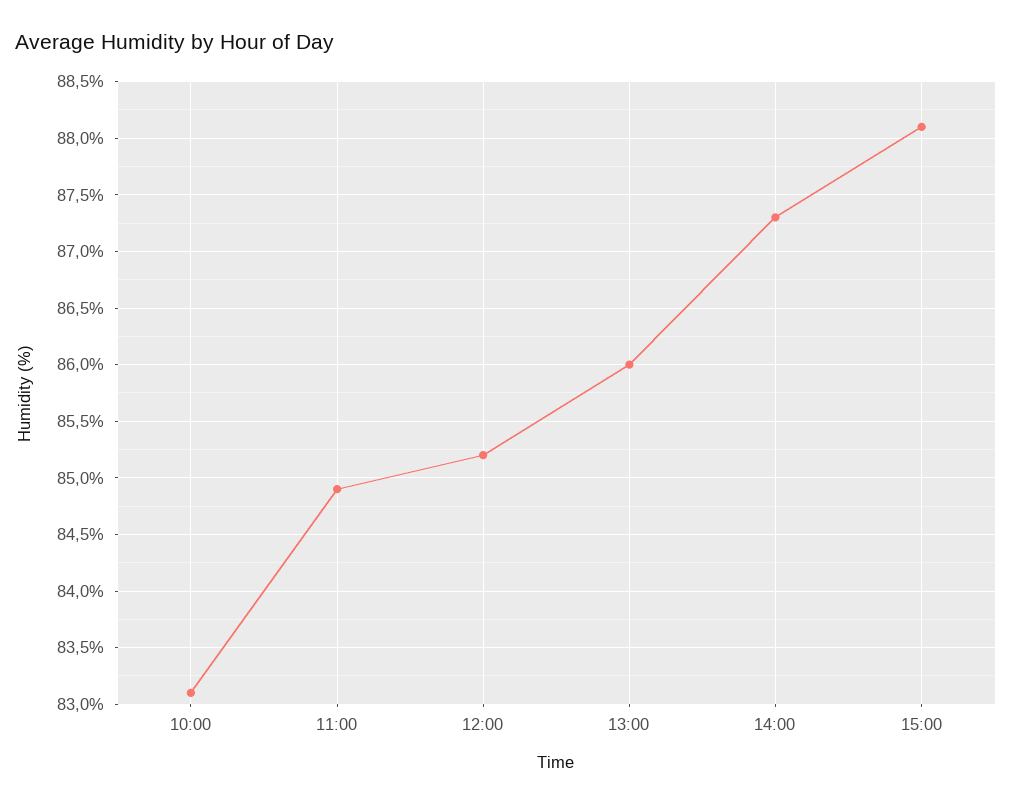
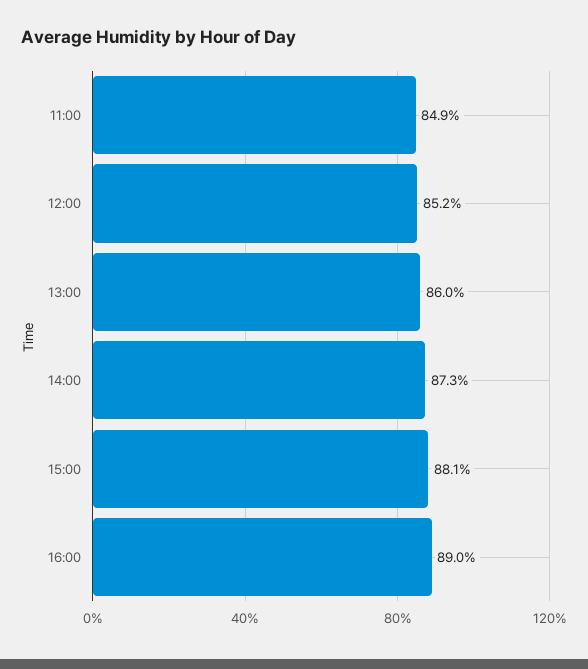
10:00: 83.1 -> none
16:00: none -> 89

